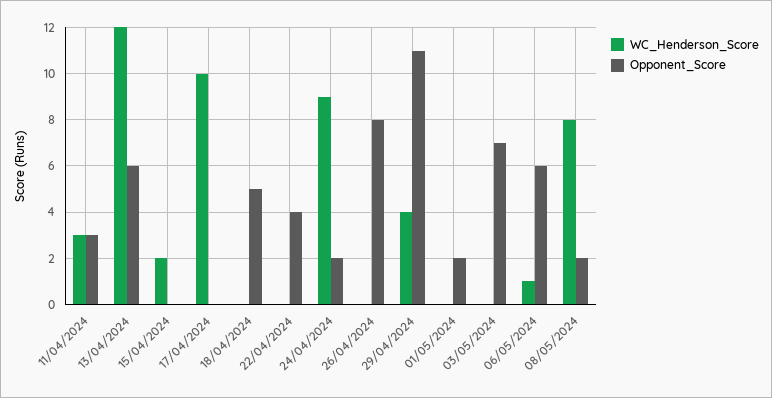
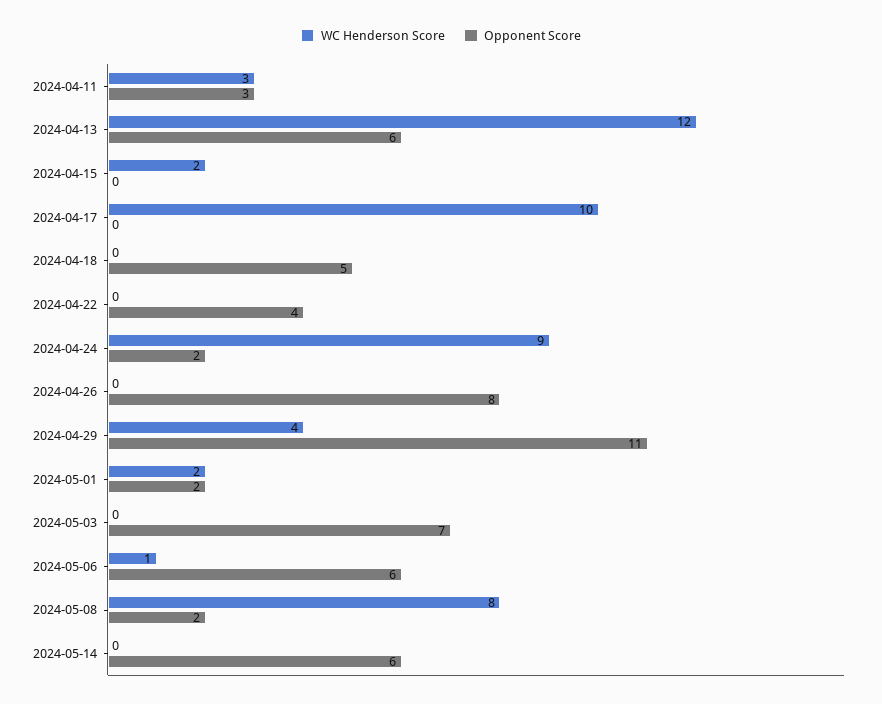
WC_Henderson_Score, 01/05/2024: 0 -> 2
WC_Henderson_Score, 2024-05-14: none -> 0
Opponent_Score, 2024-05-14: none -> 6

